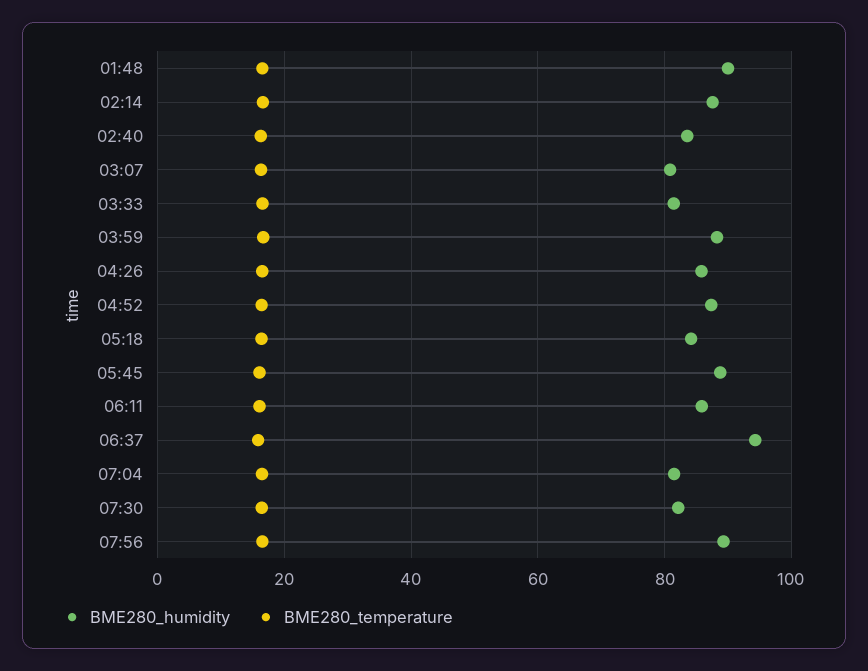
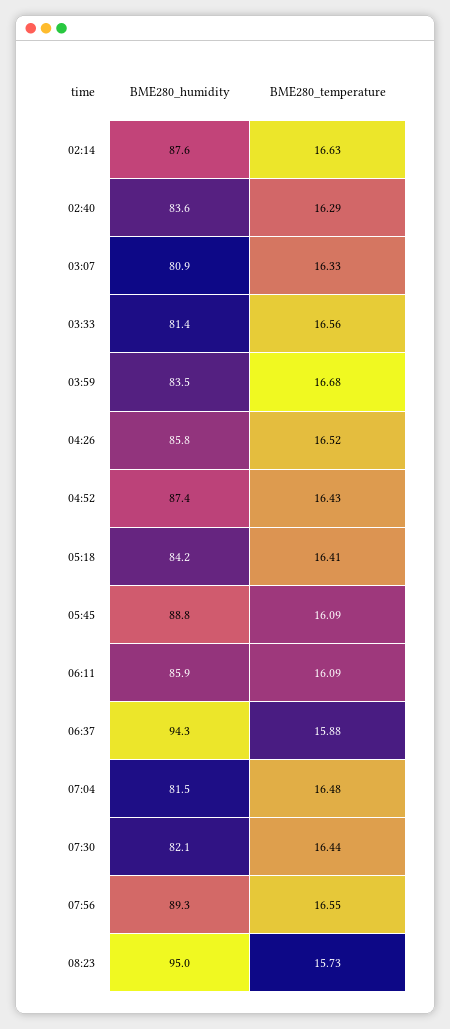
BME280_humidity, 01:48: 90 -> none
BME280_temperature, 01:48: 16 -> none
BME280_humidity, 03:59: 88 -> 83.5
BME280_humidity, 08:23: none -> 95
BME280_temperature, 08:23: none -> 15.73

